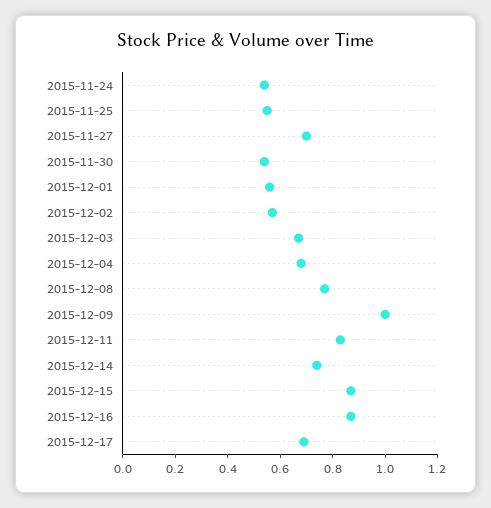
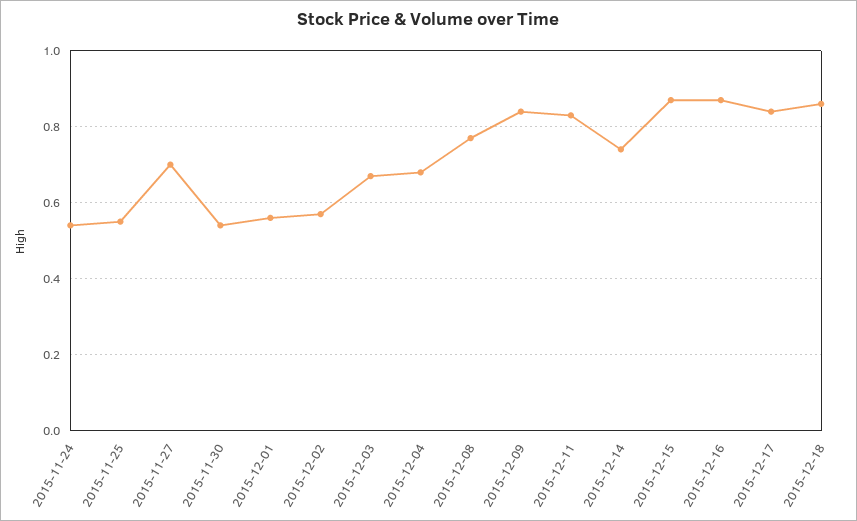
2015-12-09: 1 -> 0.85
2015-12-17: 0.7 -> 0.85
2015-12-18: none -> 0.85

